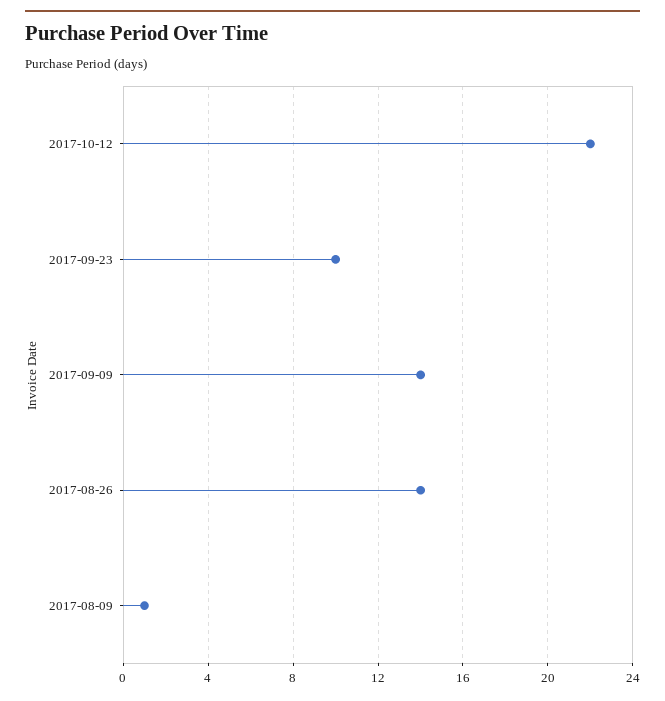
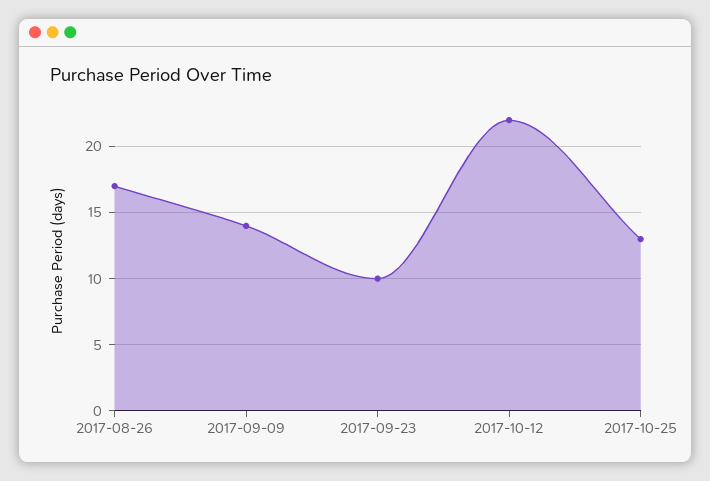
2017-08-26: 14 -> 17
2017-08-09: 1 -> none
2017-10-25: none -> 13

